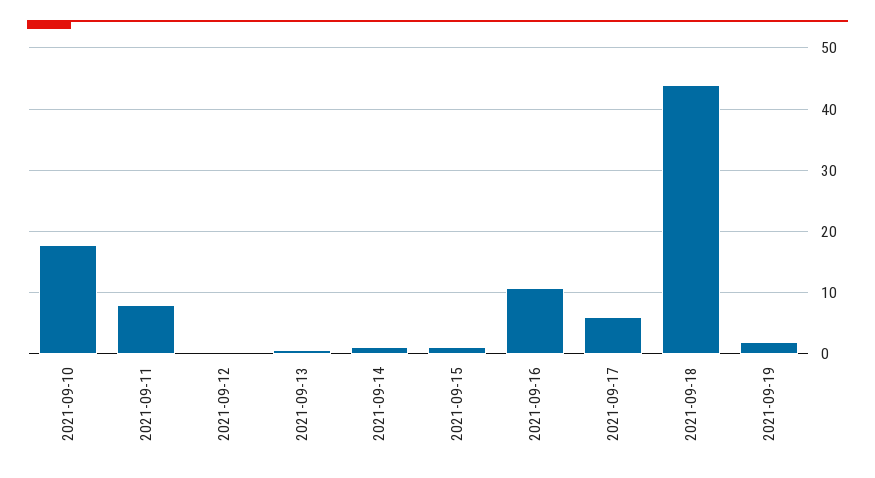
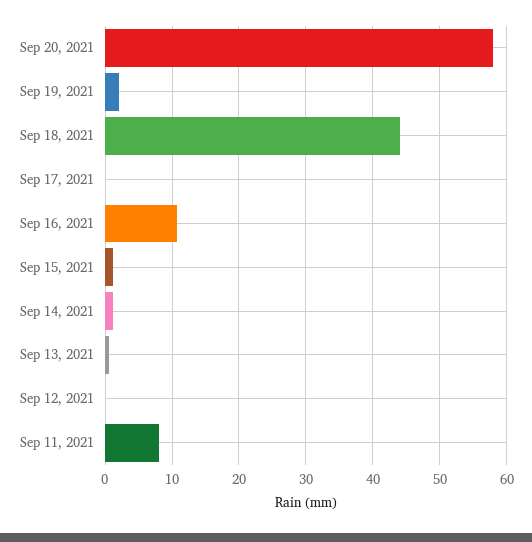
2021-09-10: 18 -> none
2021-09-17: 6 -> 0
Sep 20, 2021: none -> 58

